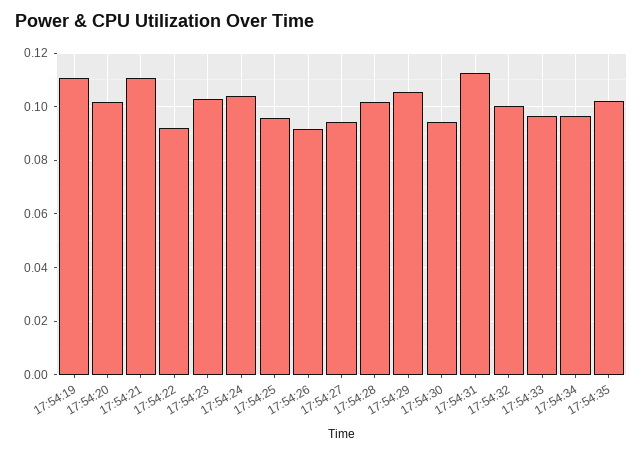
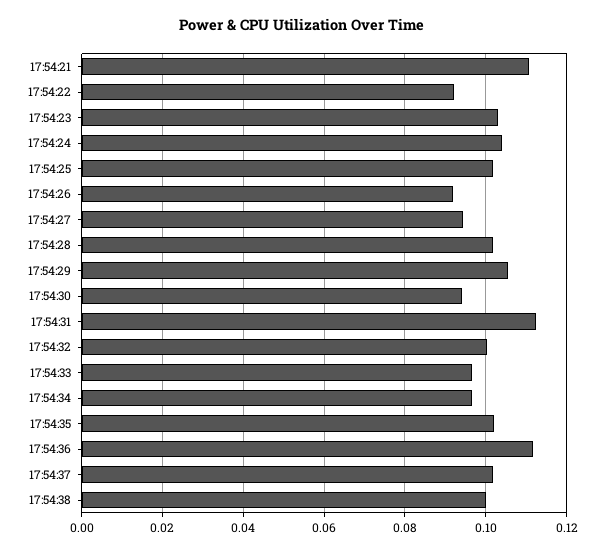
17:54:19: 0.11 -> none
17:54:20: 0.1025 -> none
17:54:25: 0.095 -> 0.102
17:54:36: none -> 0.112
17:54:37: none -> 0.102
17:54:38: none -> 0.1

